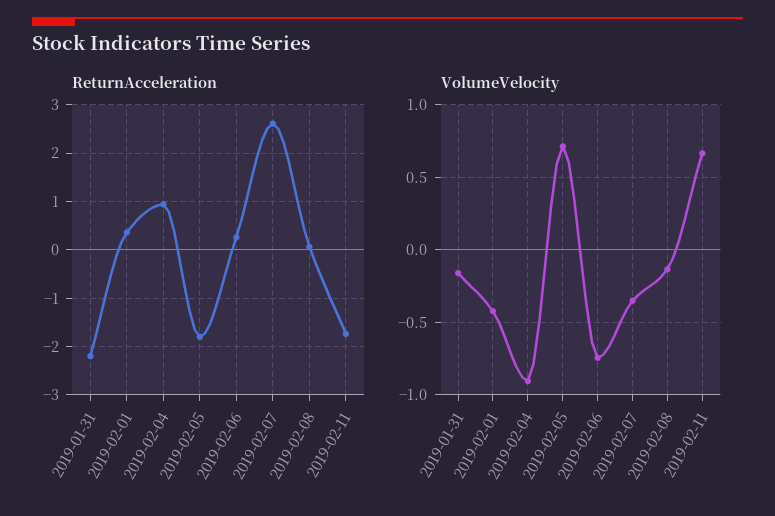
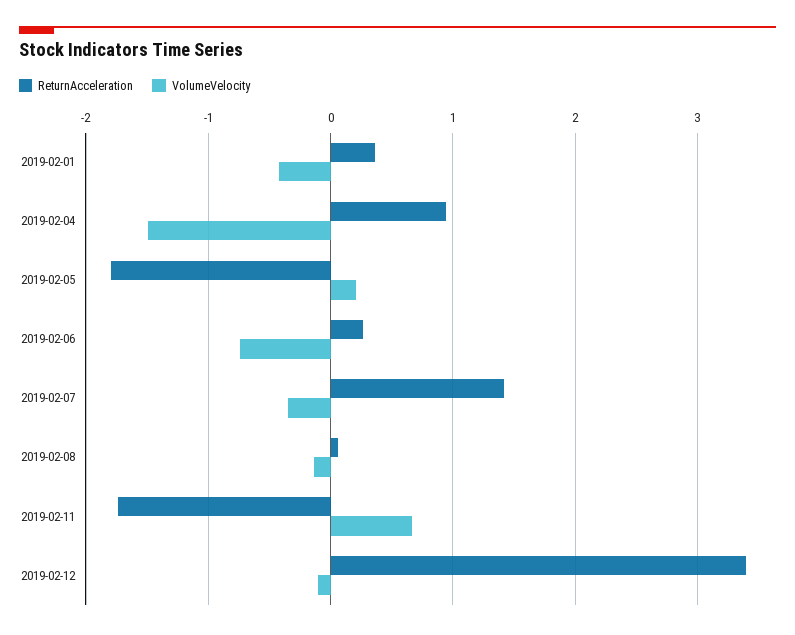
ReturnAcceleration, 2019-01-31: -2.2 -> none
ReturnAcceleration, 2019-02-07: 2.6 -> 1.4
VolumeVelocity, 2019-01-31: -0.15 -> none
VolumeVelocity, 2019-02-04: -0.9 -> -1.5
VolumeVelocity, 2019-02-05: 0.7 -> 0.2
ReturnAcceleration, 2019-02-12: none -> 3.4
VolumeVelocity, 2019-02-12: none -> -0.1

